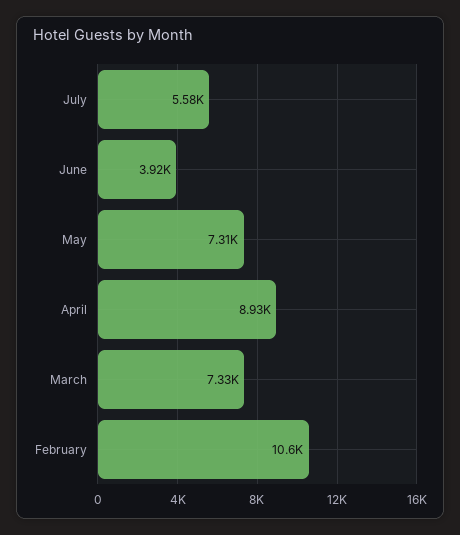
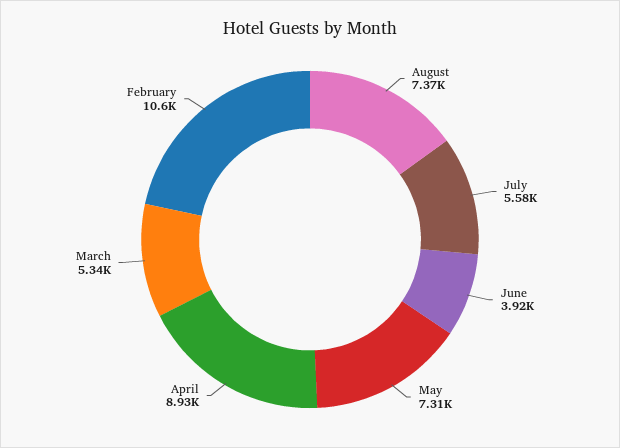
March: 7330 -> 5340
August: none -> 7370

